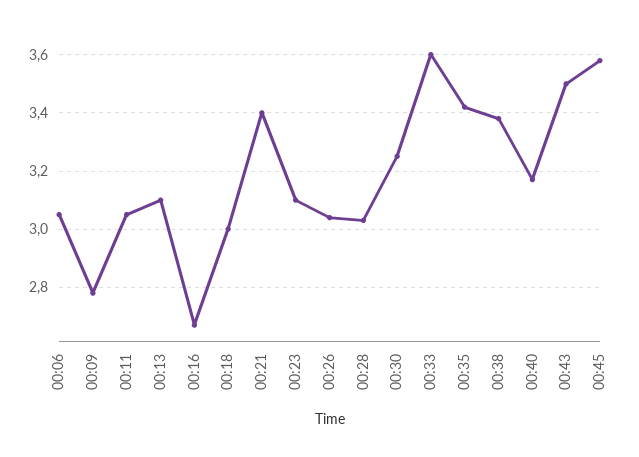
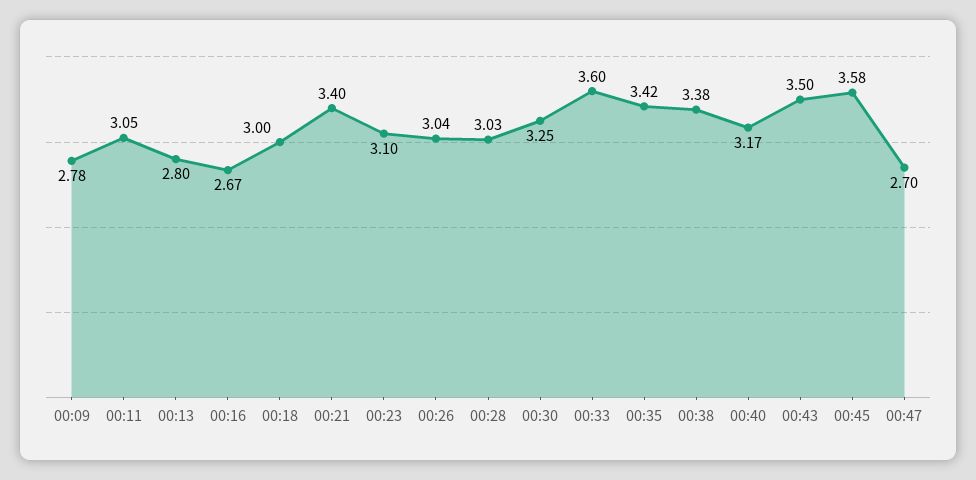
00:06: 3.05 -> none
00:13: 3.1 -> 2.8
00:47: none -> 2.7

